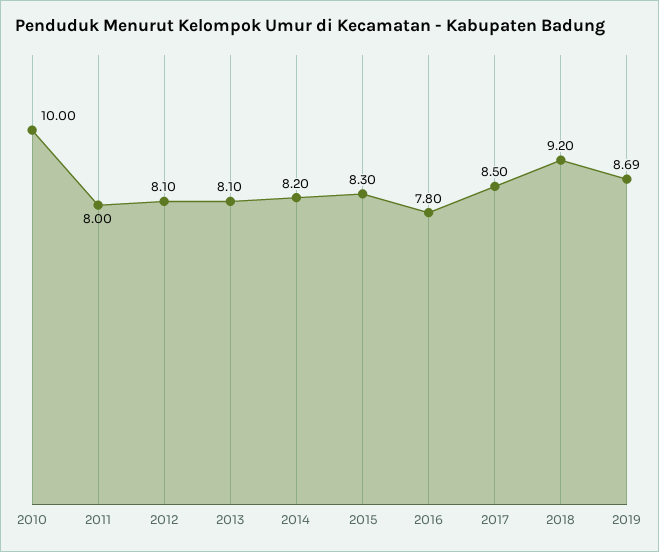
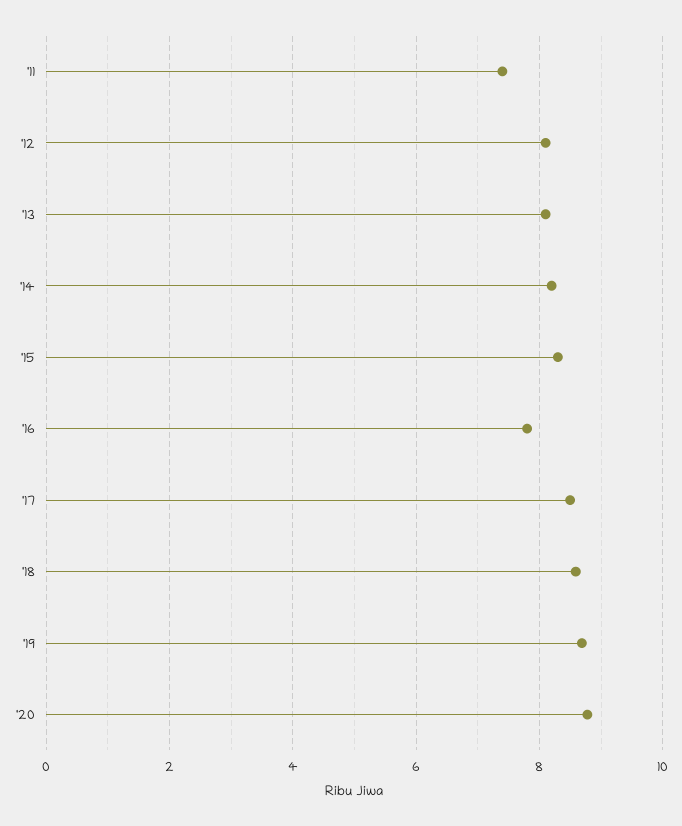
2010: 10 -> none
2011: 8 -> 7.4
2018: 9.2 -> 8.6
'20: none -> 8.8

